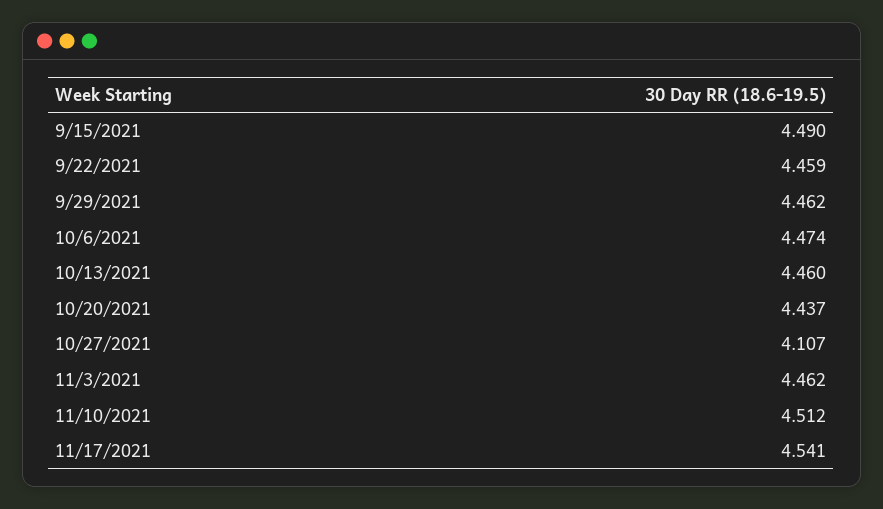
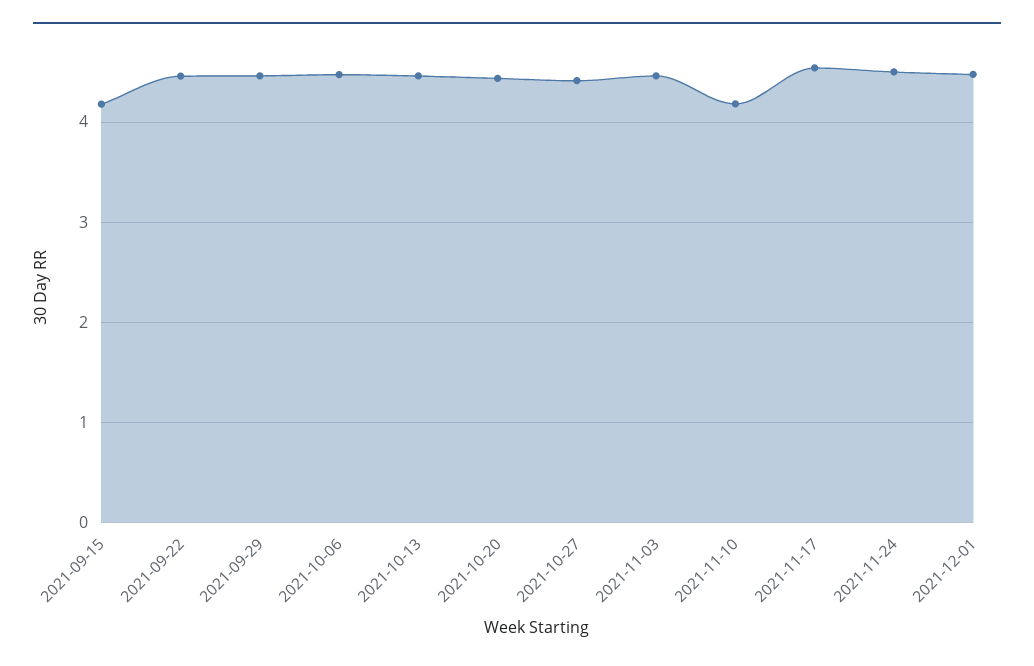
9/15/2021: 4.49 -> 4.2
10/27/2021: 4.107 -> 4.4
11/10/2021: 4.512 -> 4.2
2021-11-24: none -> 4.5
2021-12-01: none -> 4.5

